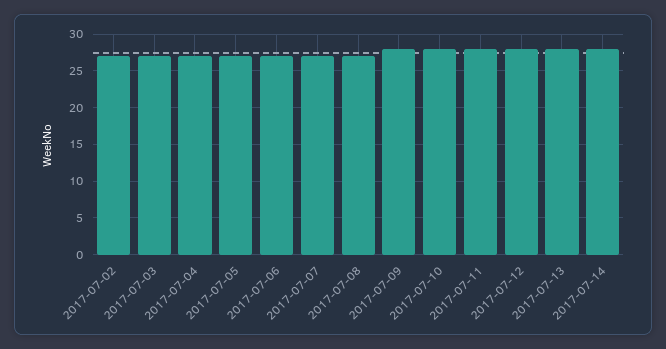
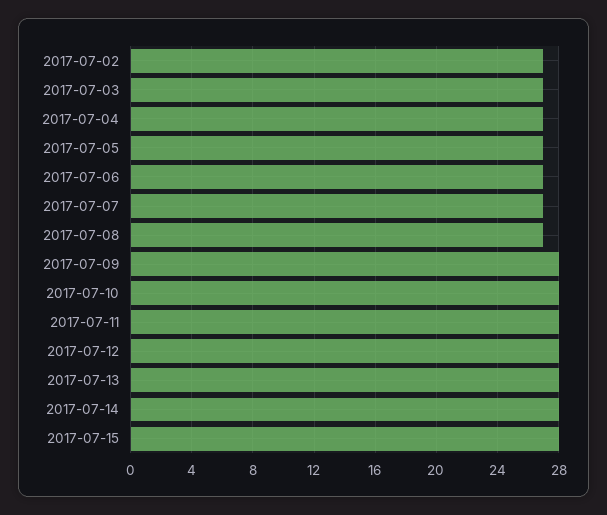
2017-07-15: none -> 28

